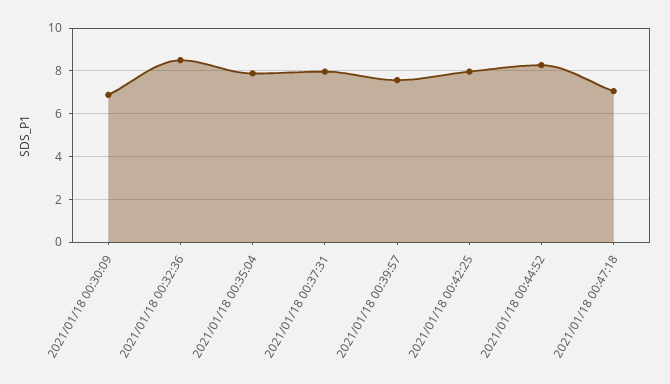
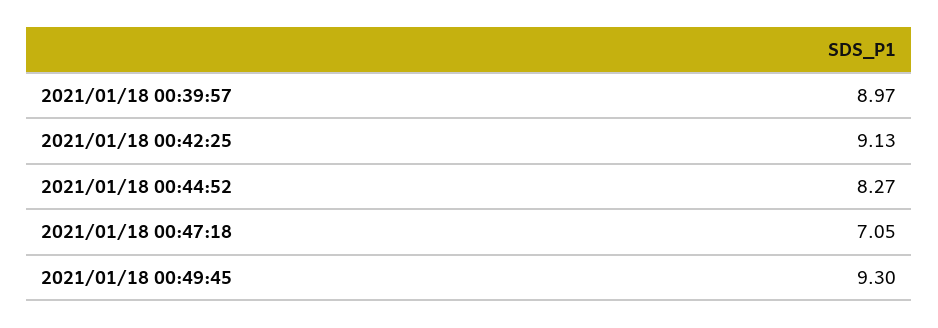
2021/01/18 00:30:09: 7 -> none
2021/01/18 00:32:36: 8.5 -> none
2021/01/18 00:35:04: 8 -> none
2021/01/18 00:37:31: 8 -> none
2021/01/18 00:39:57: 7.5 -> 8.97
2021/01/18 00:42:25: 8 -> 9.13
2021/01/18 00:49:45: none -> 9.3

